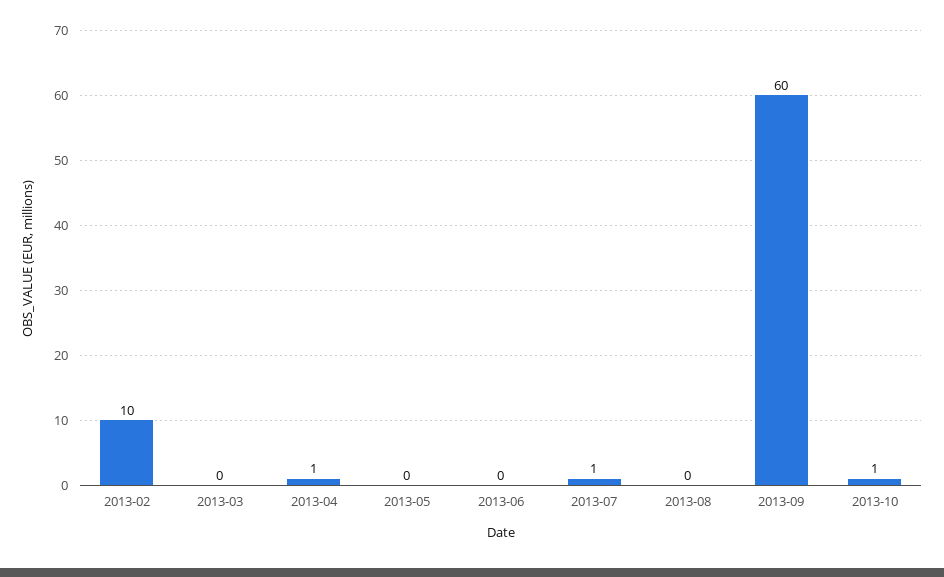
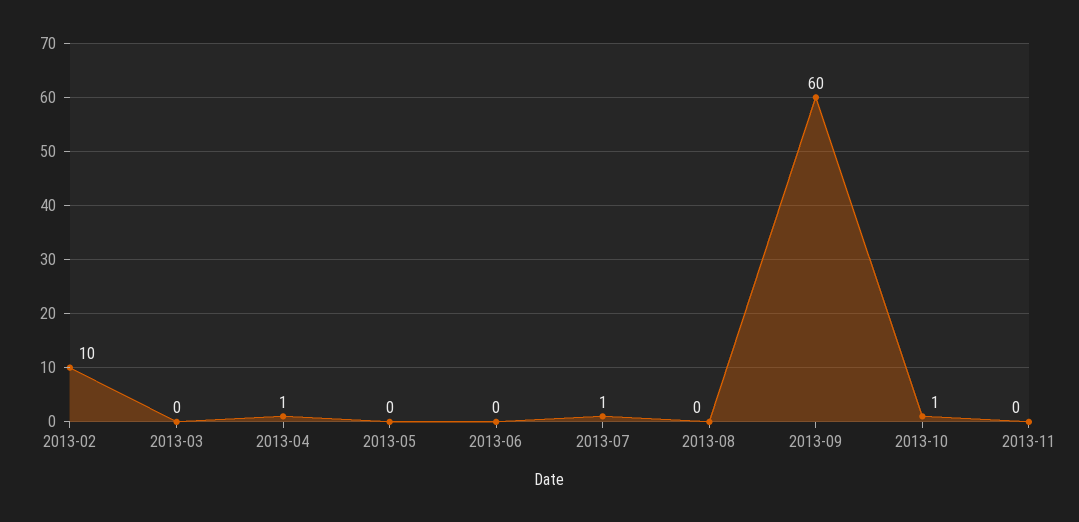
2013-11: none -> 0

